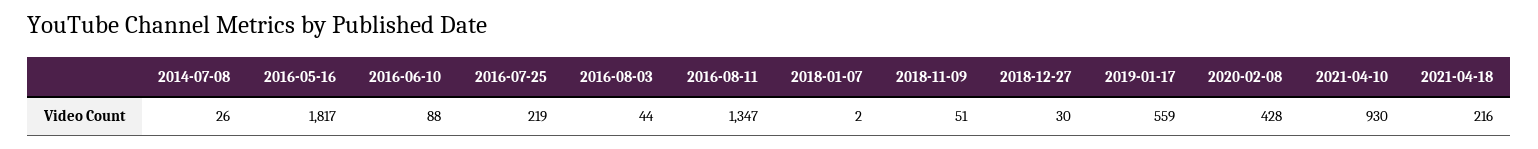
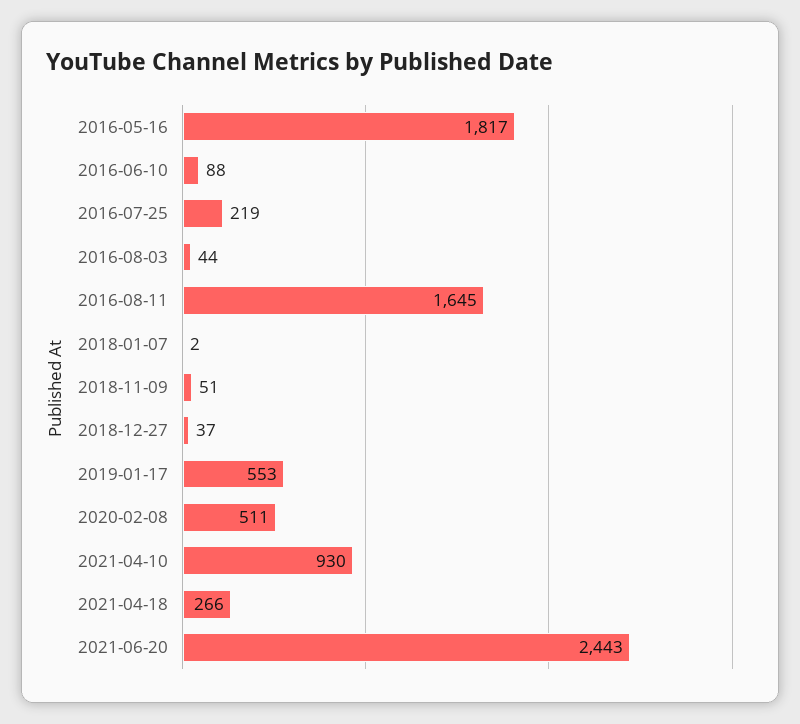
2014-07-08: 26 -> none
2016-08-11: 1347 -> 1645
2018-12-27: 30 -> 37
2019-01-17: 559 -> 553
2020-02-08: 428 -> 511
2021-04-18: 216 -> 266
2021-06-20: none -> 2443

